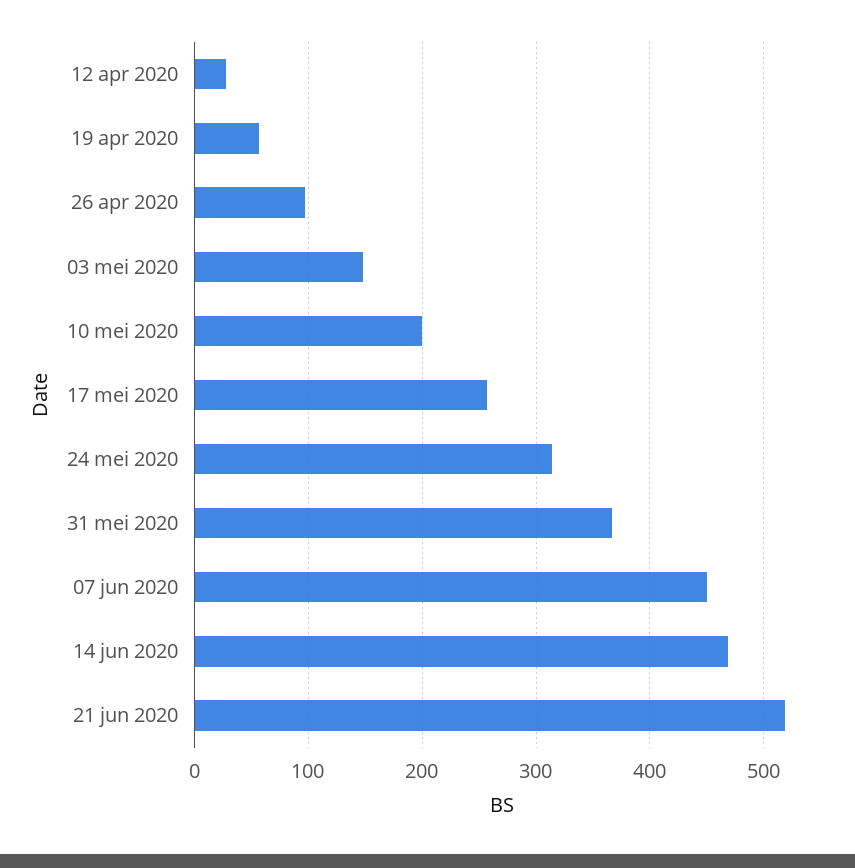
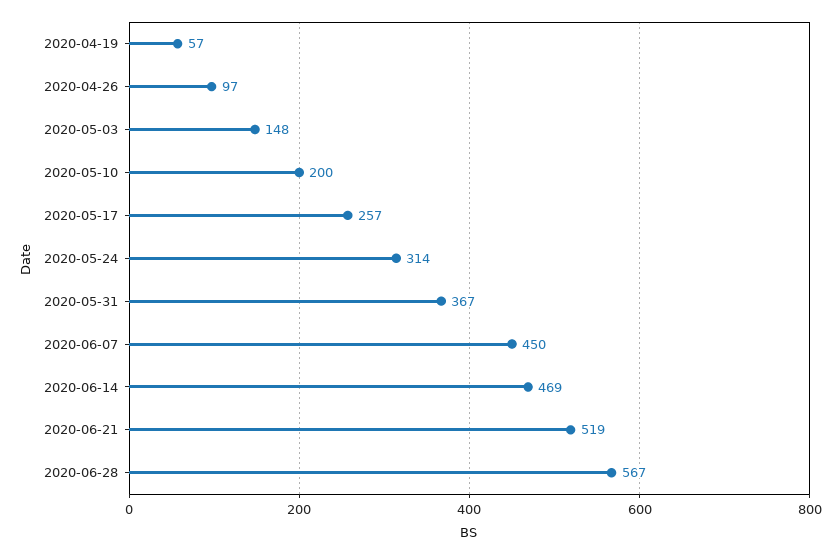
12 apr 2020: 30 -> none
2020-06-28: none -> 567

